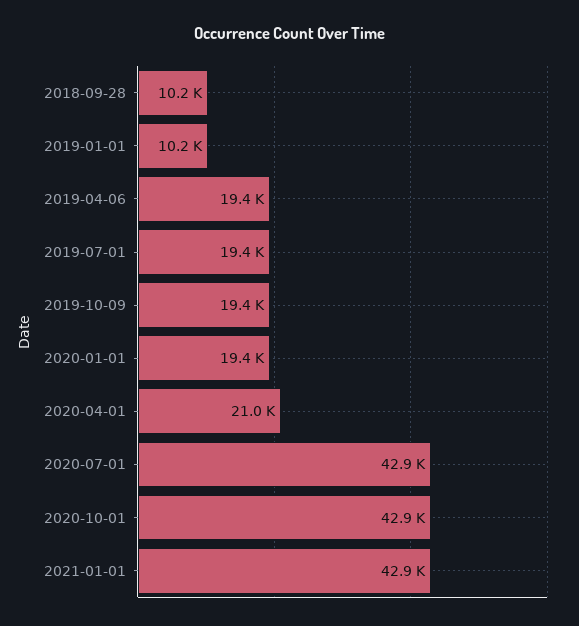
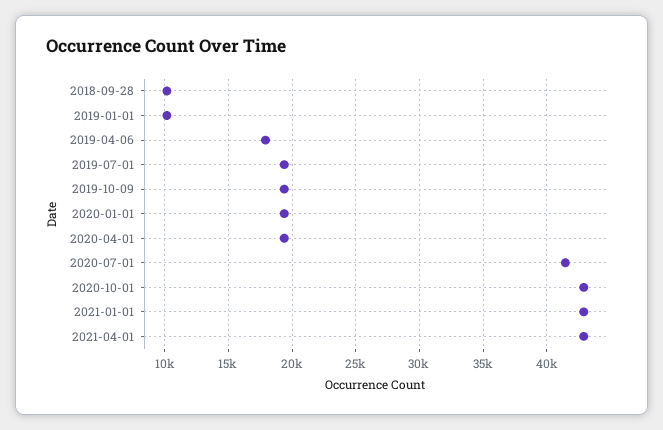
2019-04-06: 19400 -> 18000
2020-04-01: 21000 -> 19500
2020-07-01: 42900 -> 41500
2021-04-01: none -> 43000

